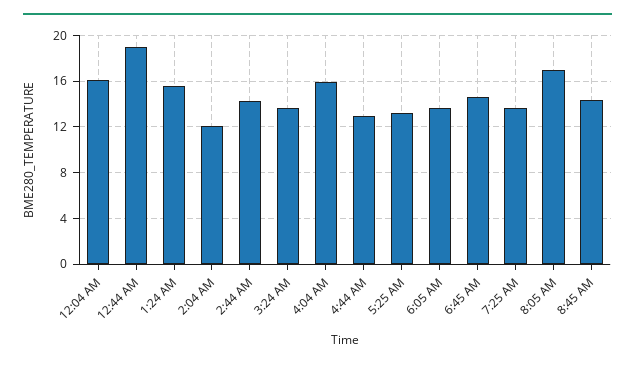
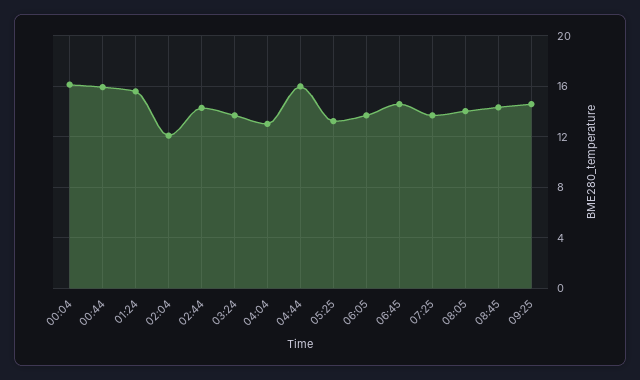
12:44 AM: 19 -> 16
4:04 AM: 16 -> 13
4:44 AM: 13 -> 16
8:05 AM: 17 -> 14
09:25: none -> 14.5

